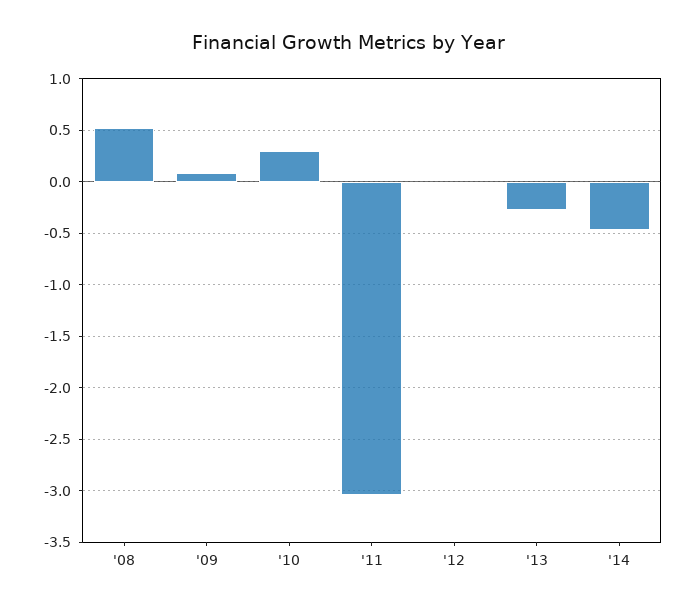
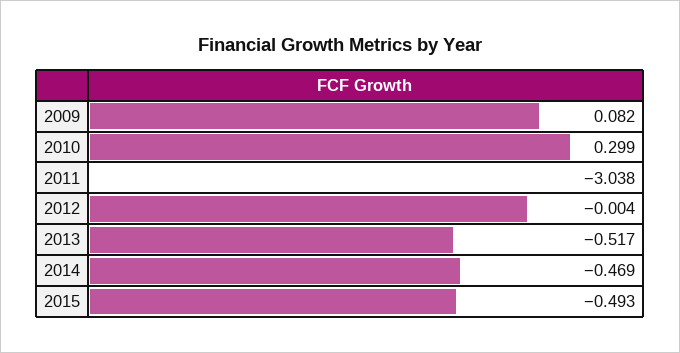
'08: 0.5 -> none
'13: -0.3 -> -0.517
2015: none -> -0.493

